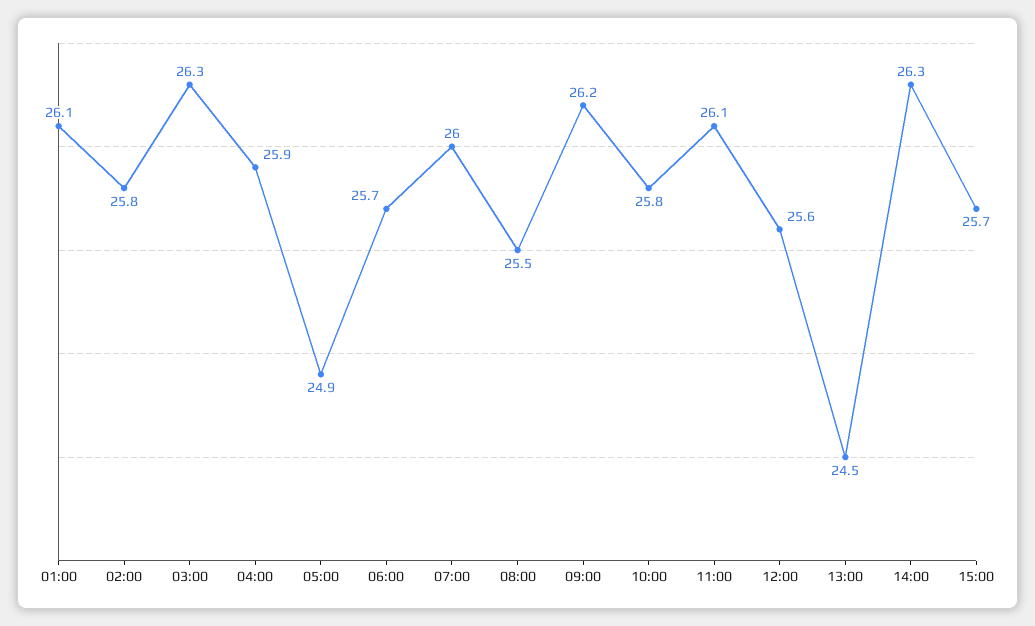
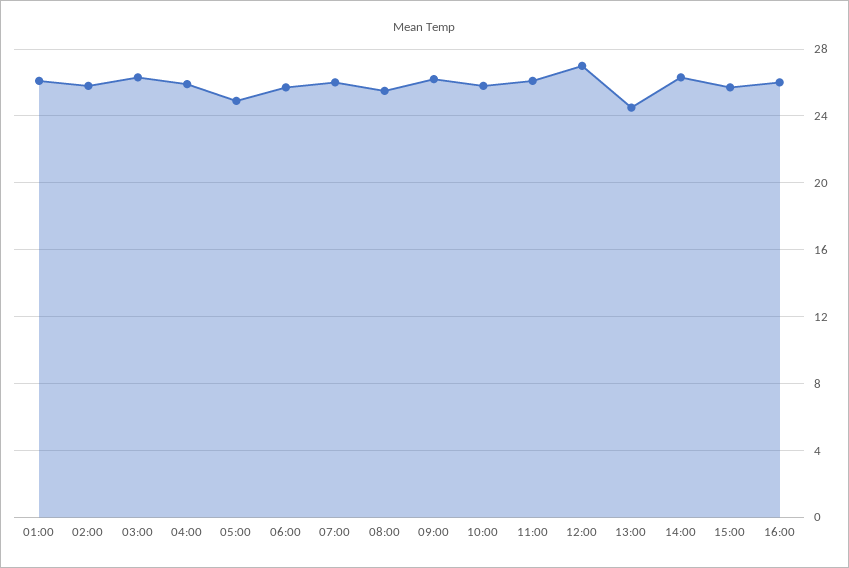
12:00: 25.6 -> 27
16:00: none -> 26

